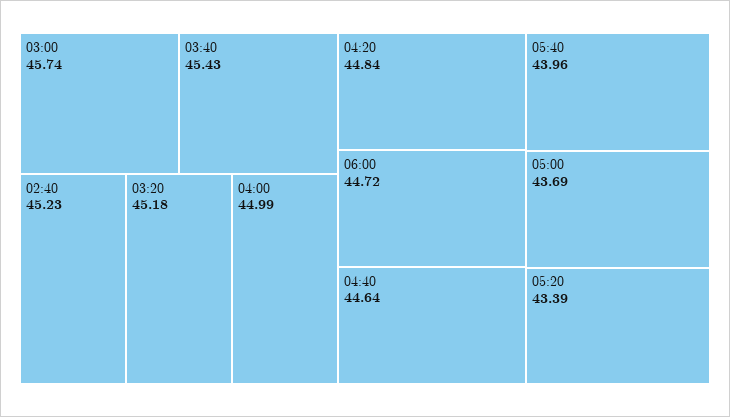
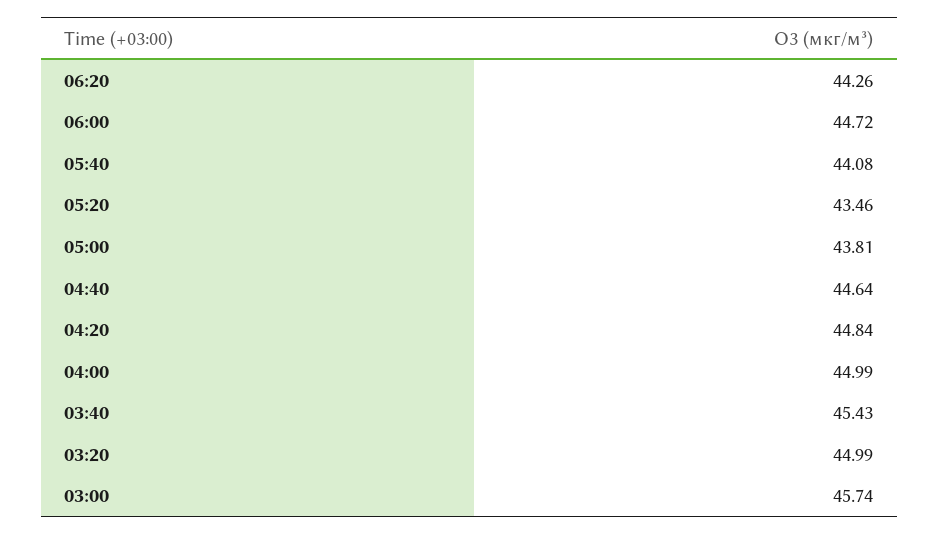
02:40: 45.23 -> none
03:20: 45.18 -> 44.99
05:40: 43.96 -> 44.08
05:00: 43.69 -> 43.81
05:20: 43.39 -> 43.46
06:20: none -> 44.26

